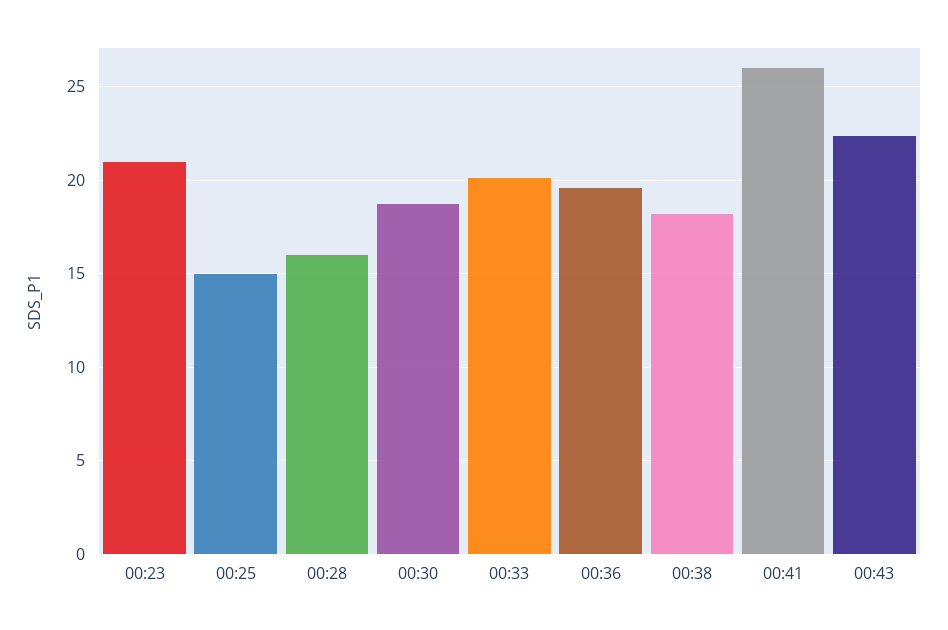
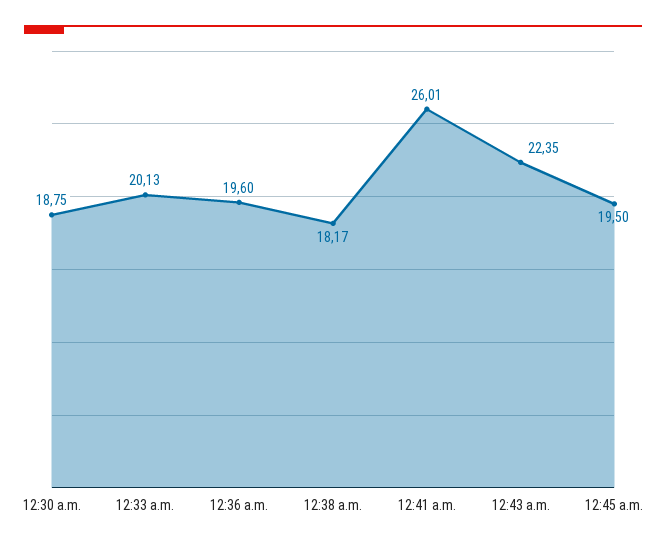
00:23: 21 -> none
00:25: 15 -> none
00:28: 16 -> none
12:45 a.m.: none -> 19.5

